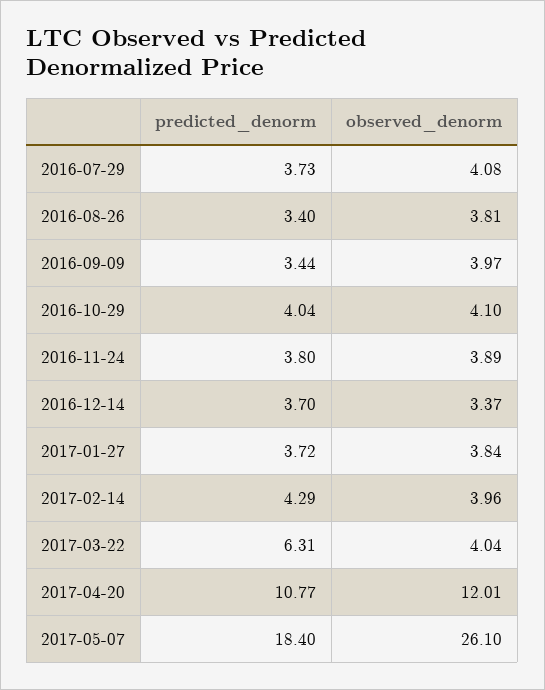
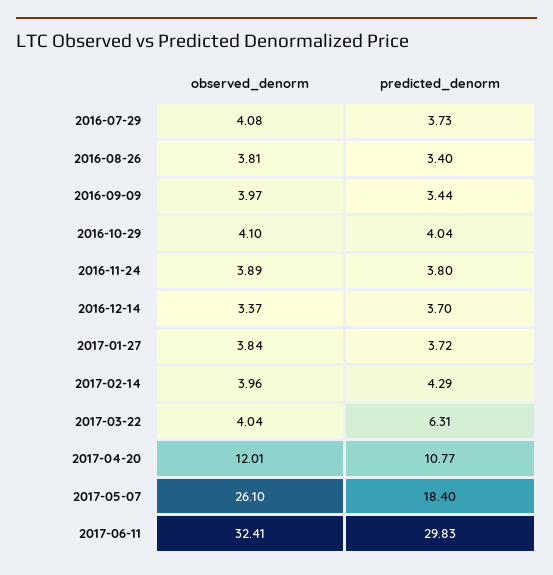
observed_denorm, 2017-06-11: none -> 32.41
predicted_denorm, 2017-06-11: none -> 29.83

